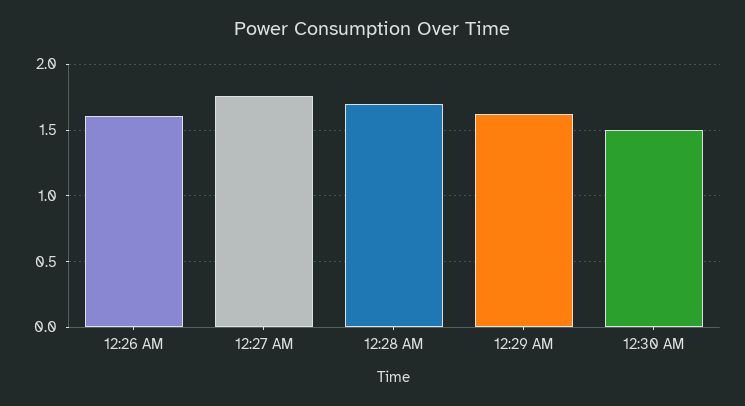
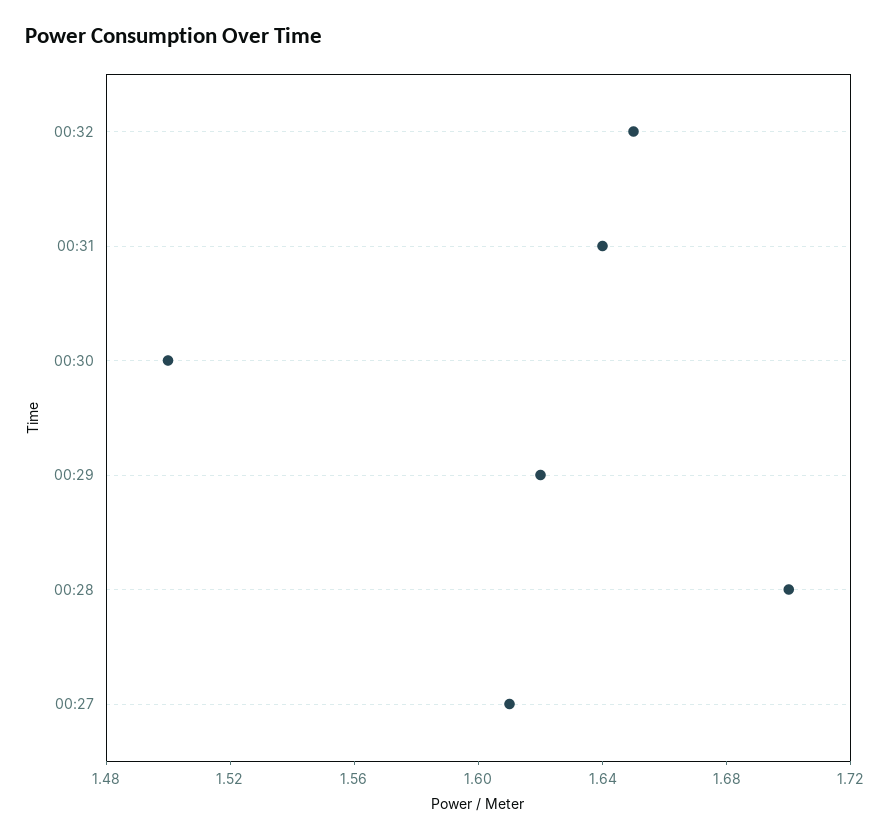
12:26 AM: 1.6 -> none
12:27 AM: 1.75 -> 1.61
00:32: none -> 1.65
00:31: none -> 1.64

